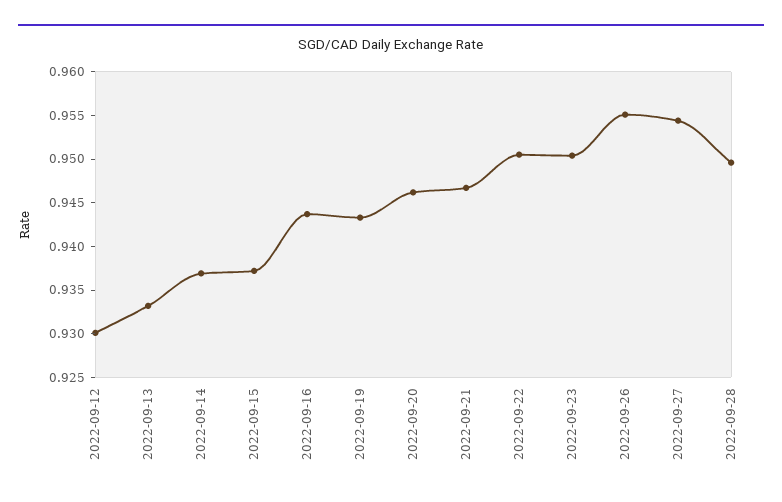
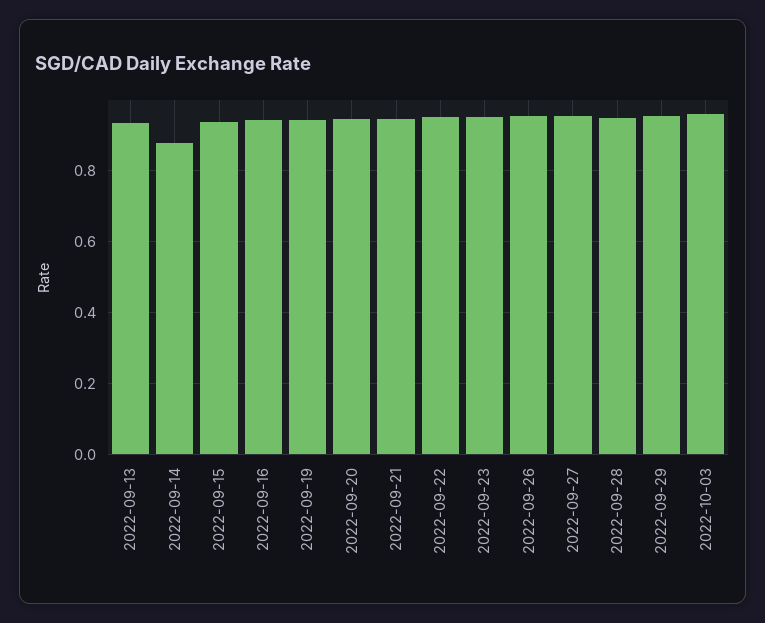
2022-09-12: 0.93 -> none
2022-09-14: 0.937 -> 0.88
2022-09-29: none -> 0.96
2022-10-03: none -> 0.96

